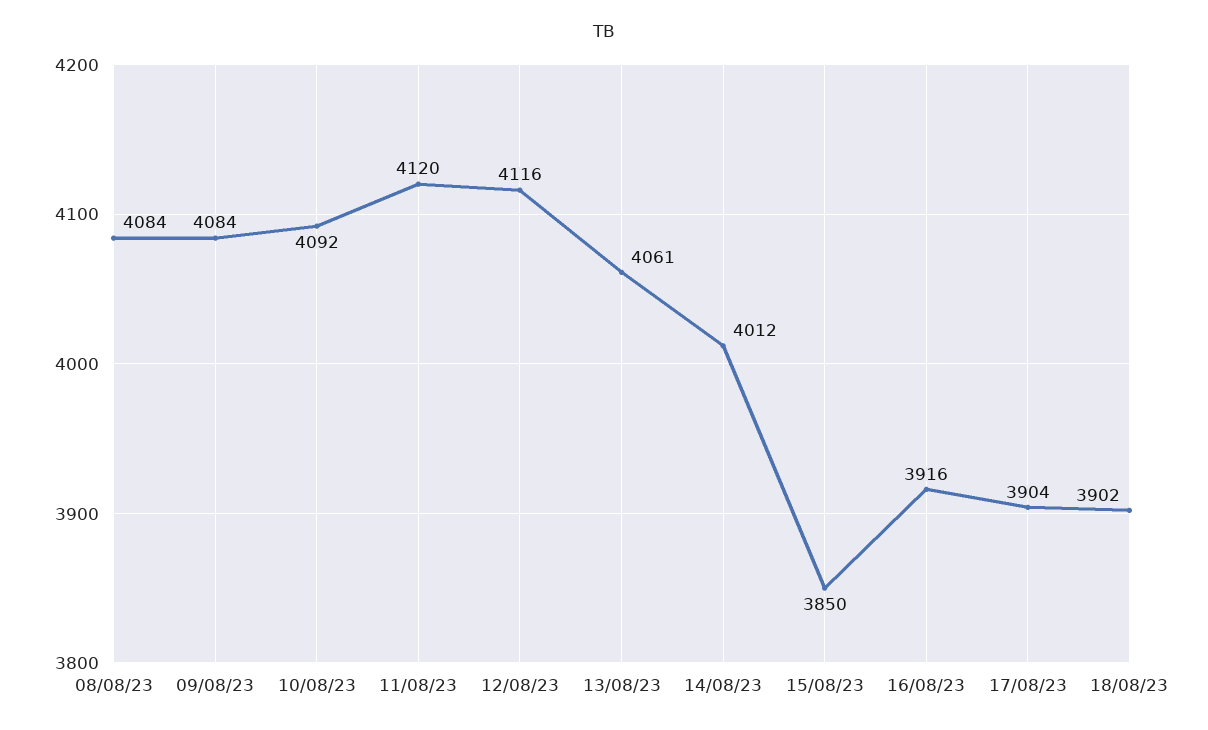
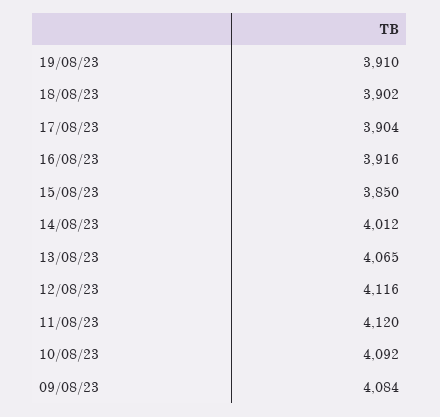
08/08/23: 4084 -> none
13/08/23: 4061 -> 4065
19/08/23: none -> 3910

